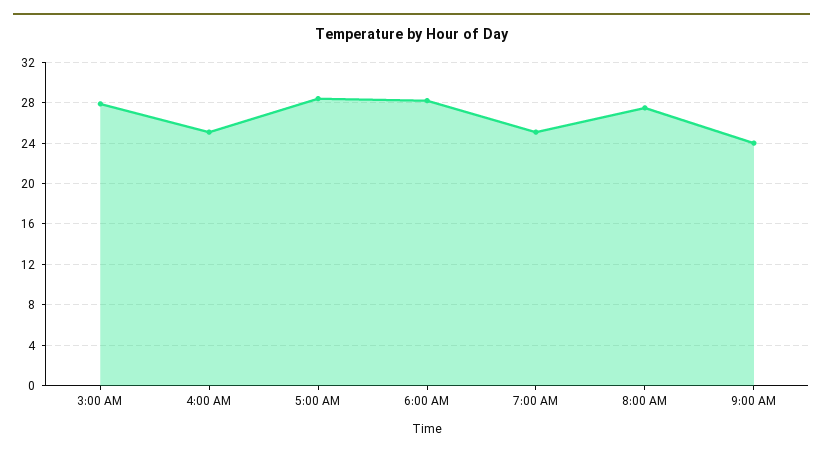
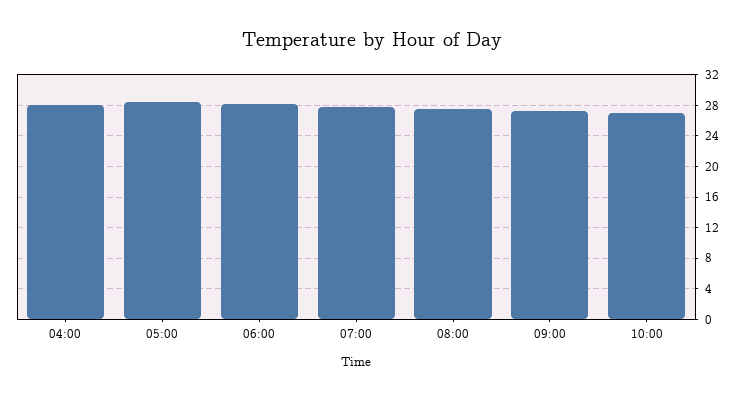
3:00 AM: 28 -> none
4:00 AM: 25 -> 28
7:00 AM: 25 -> 28
9:00 AM: 24 -> 27
10:00: none -> 27

